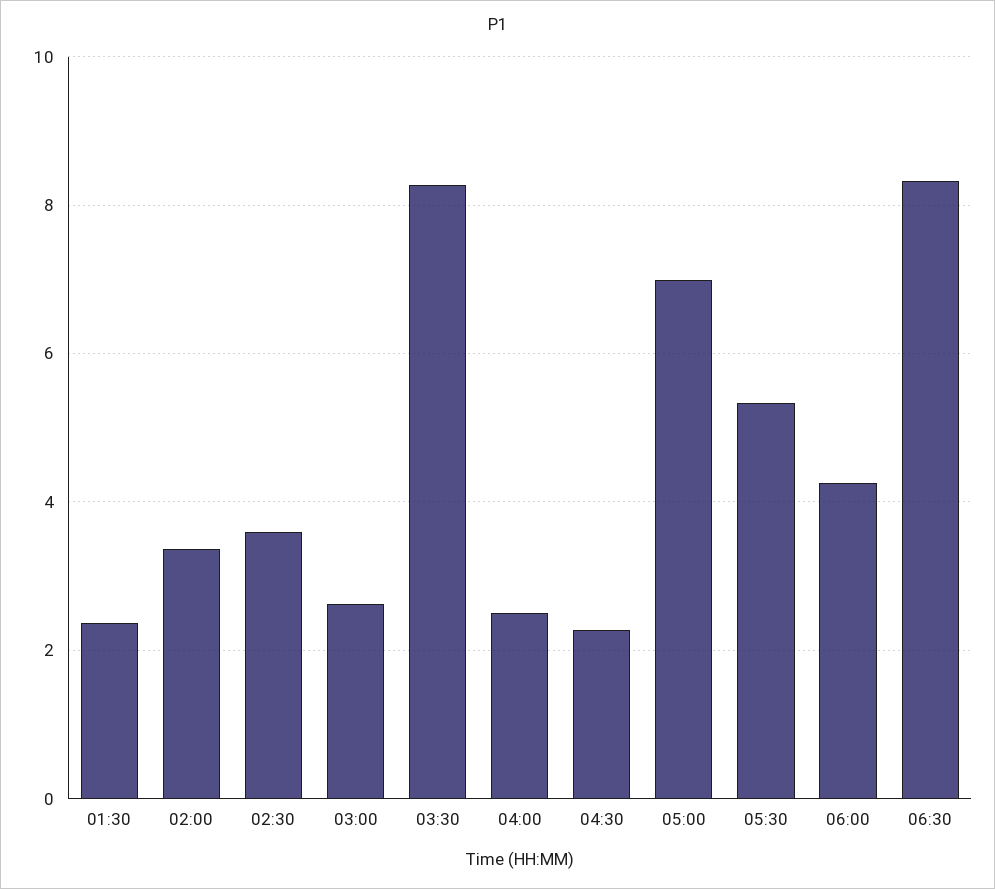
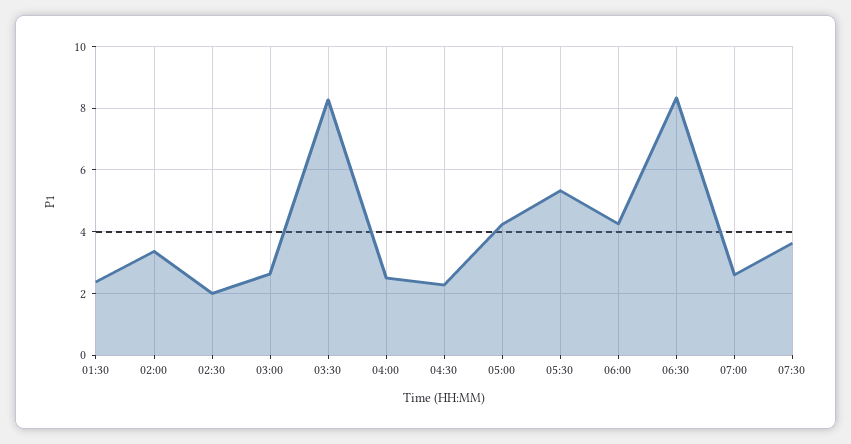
02:30: 3.6 -> 2
05:00: 7 -> 4.2
07:00: none -> 2.6
07:30: none -> 3.6

